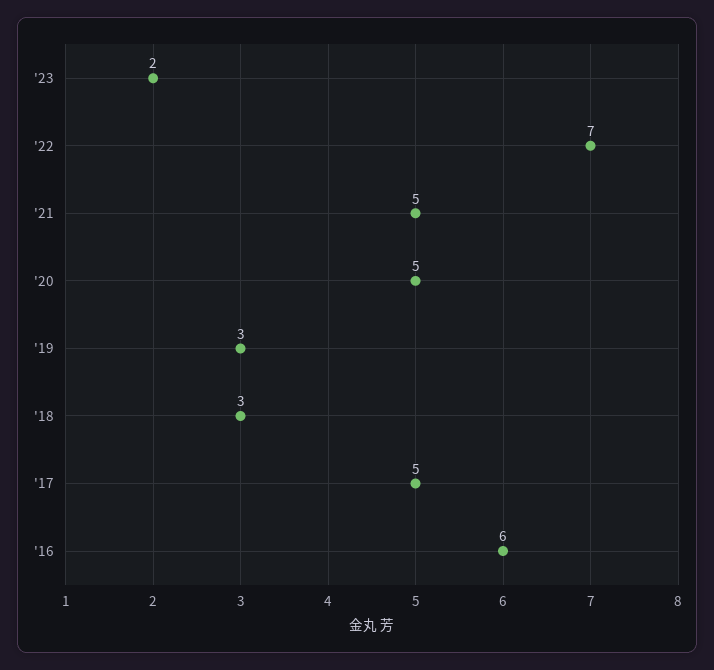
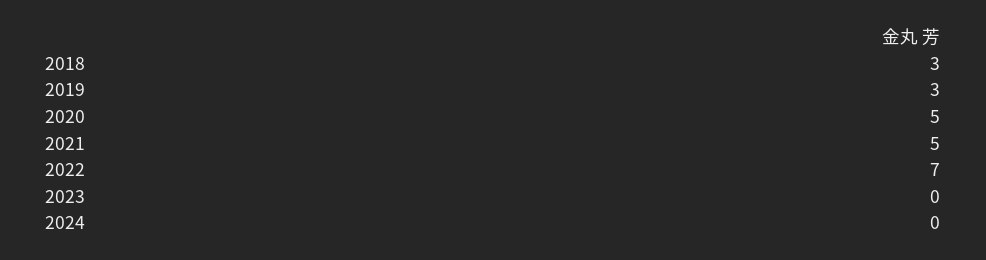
'23: 2 -> 0
'17: 5 -> none
'16: 6 -> none
2024: none -> 0

